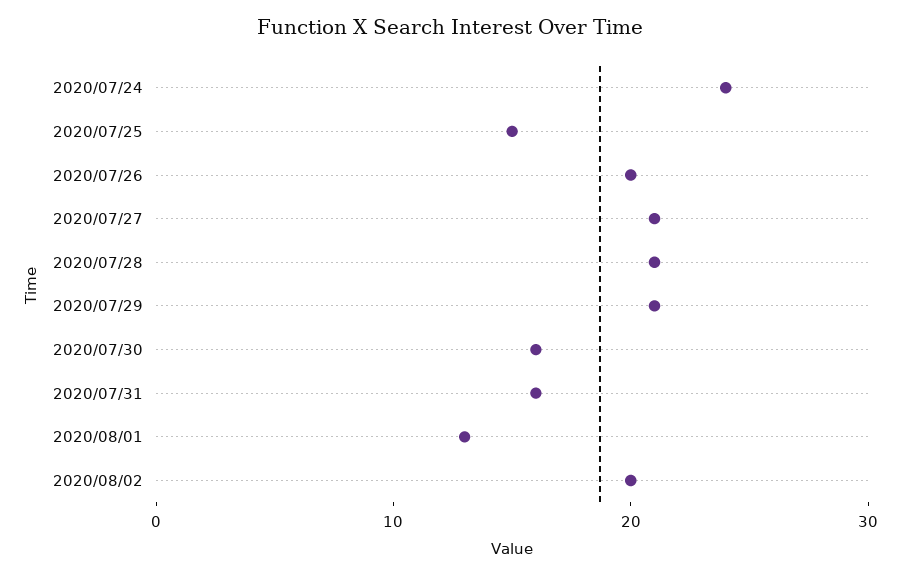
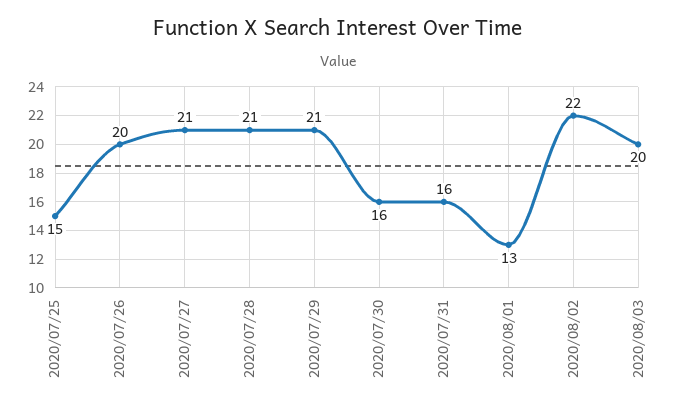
2020/07/24: 24 -> none
2020/08/02: 20 -> 22
2020/08/03: none -> 20

